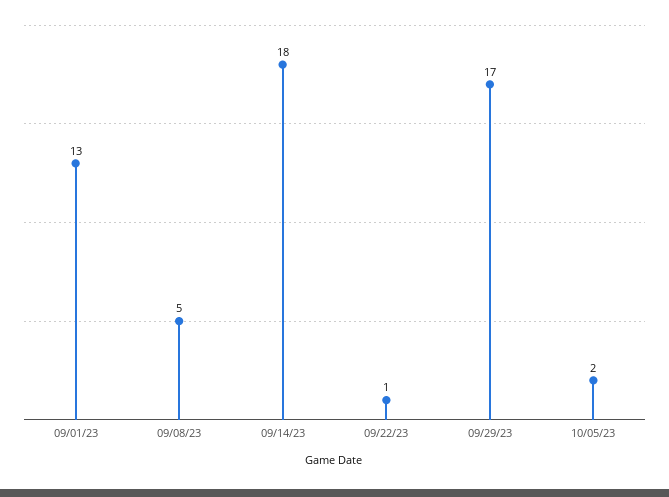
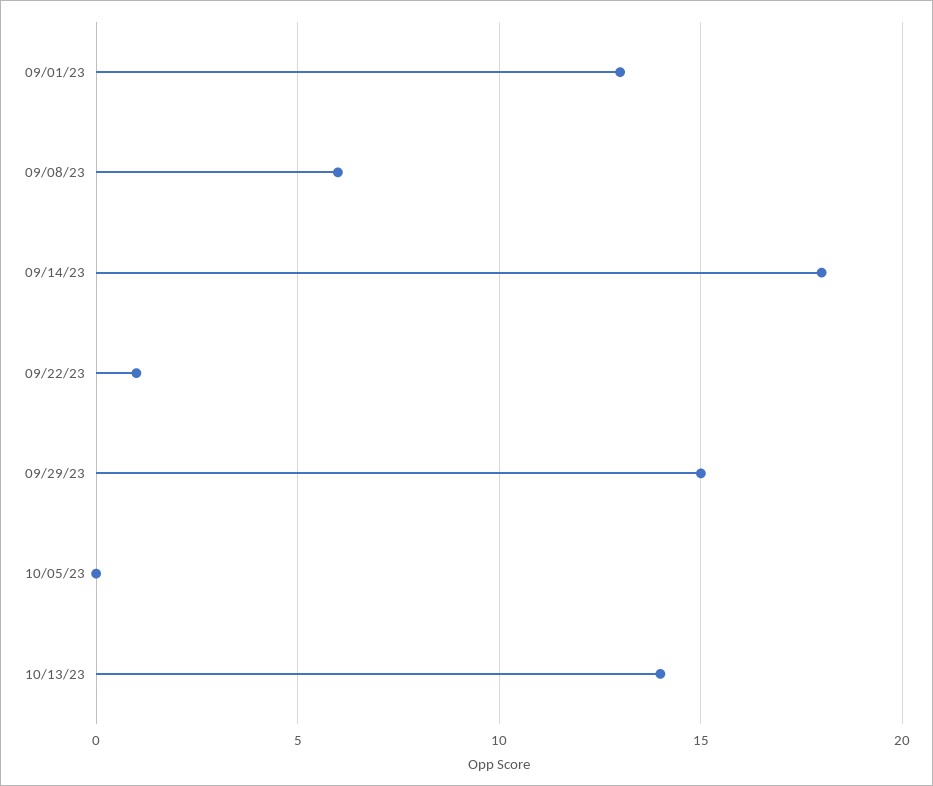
09/08/23: 5 -> 6
09/29/23: 17 -> 15
10/05/23: 2 -> 0
10/13/23: none -> 14

